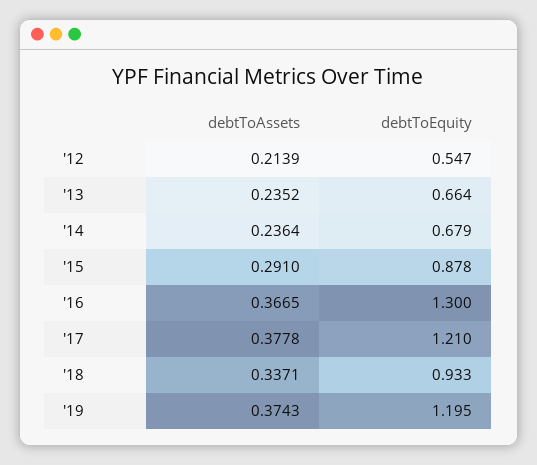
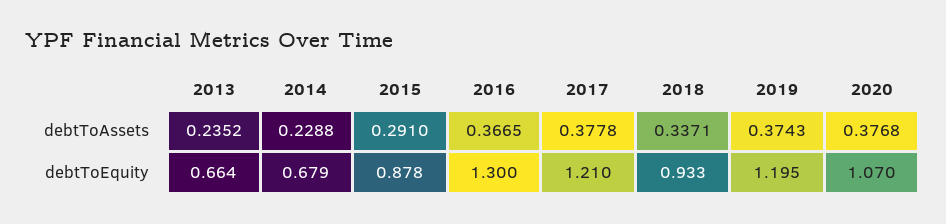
debtToAssets, '12: 0.2139 -> none
debtToEquity, '12: 0.547 -> none
debtToAssets, '14: 0.2364 -> 0.2288
debtToAssets, 2020: none -> 0.3768
debtToEquity, 2020: none -> 1.07

